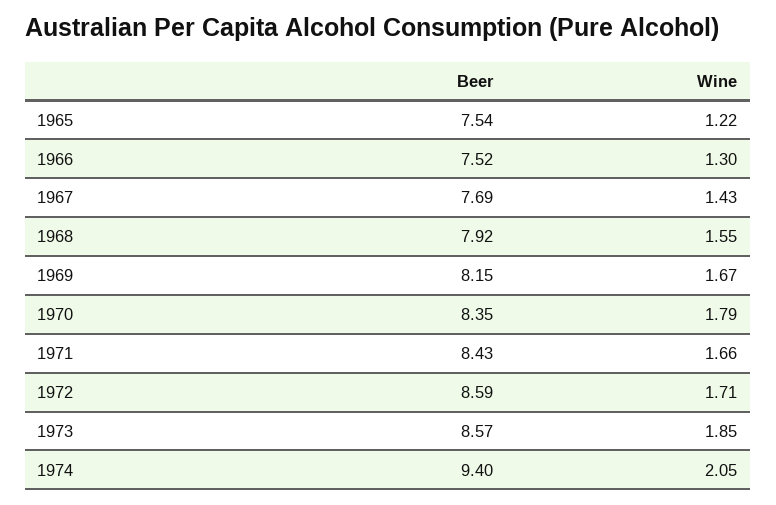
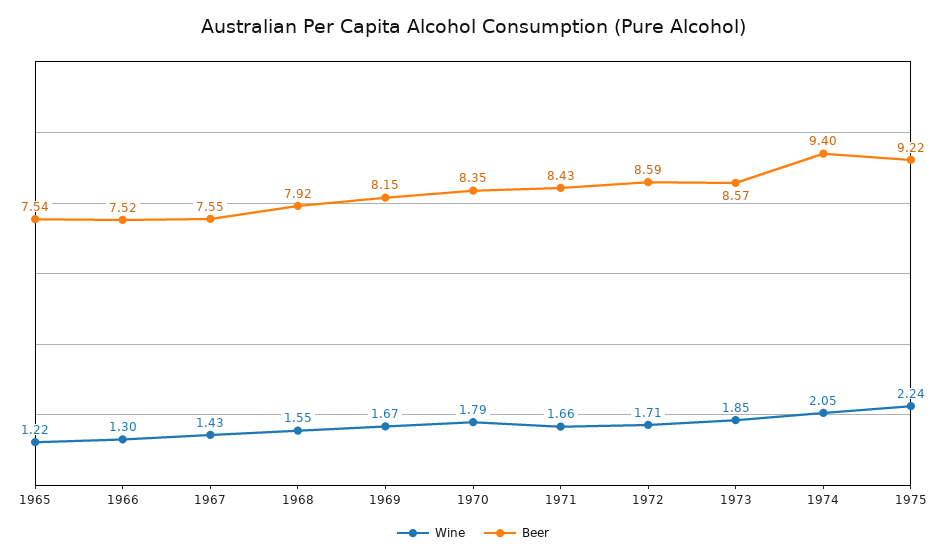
Beer, 1967: 7.69 -> 7.55
Wine, 1975: none -> 2.24
Beer, 1975: none -> 9.22

